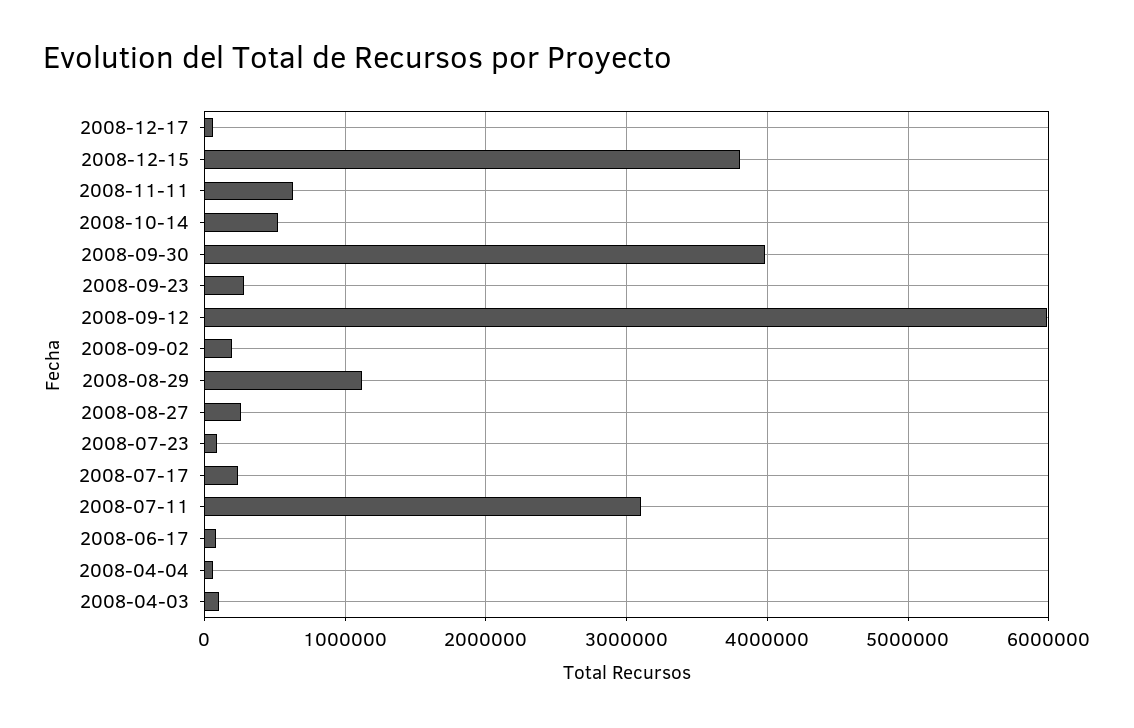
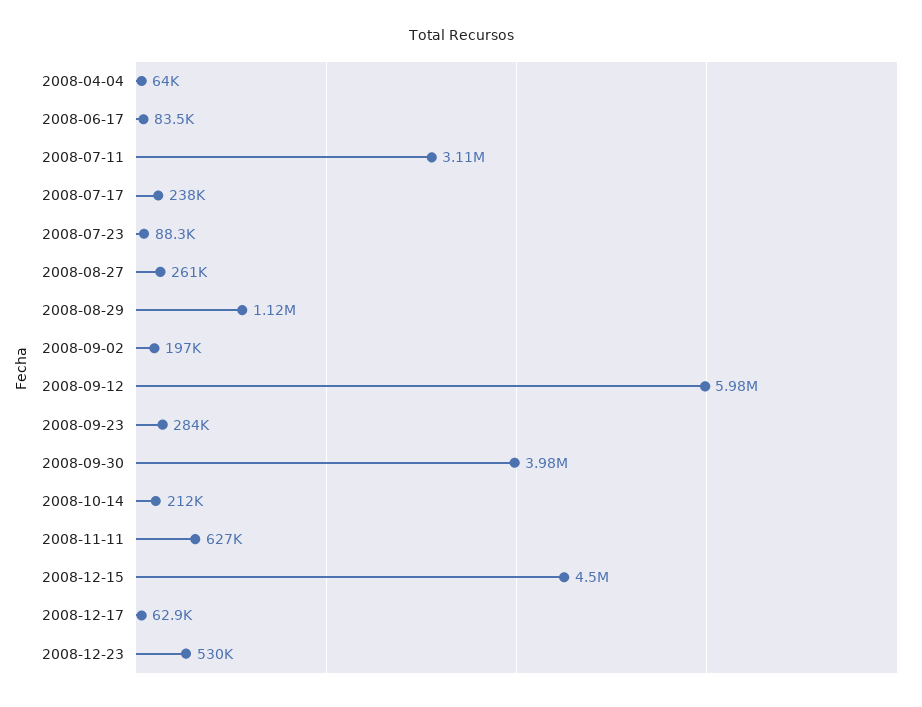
2008-12-15: 3800000 -> 4500000
2008-10-14: 500000 -> 212000
2008-04-03: 100000 -> none
2008-12-23: none -> 530000

